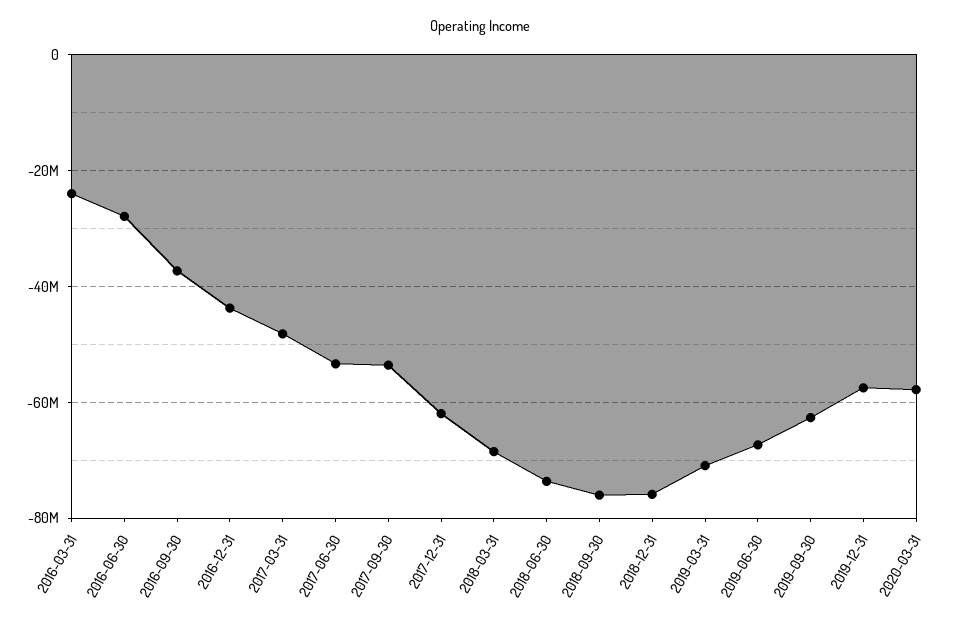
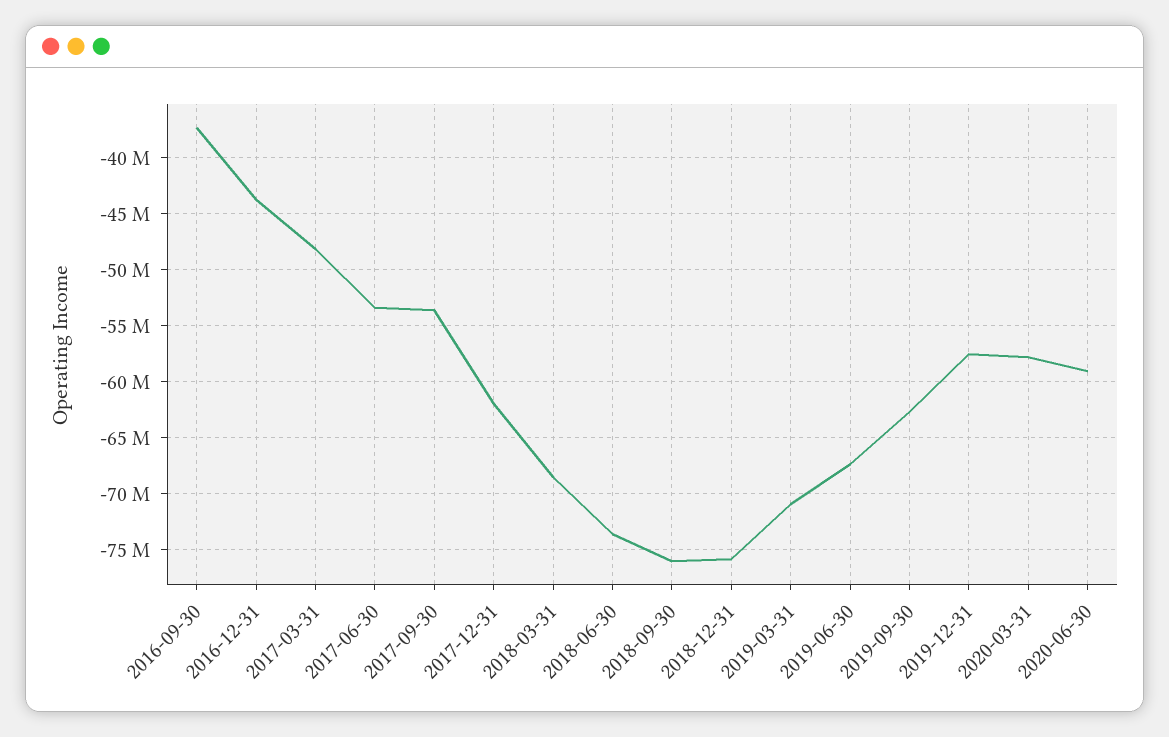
2016-03-31: -24000000 -> none
2016-06-30: -28000000 -> none
2020-06-30: none -> -59000000

